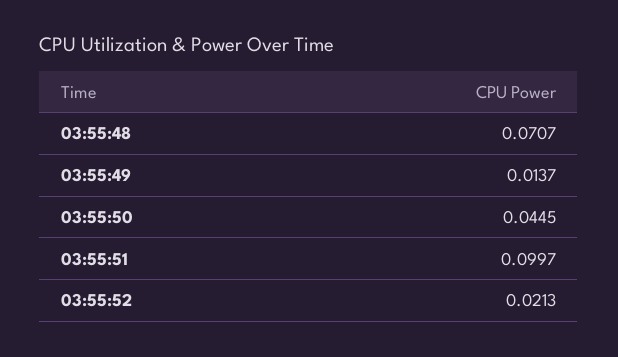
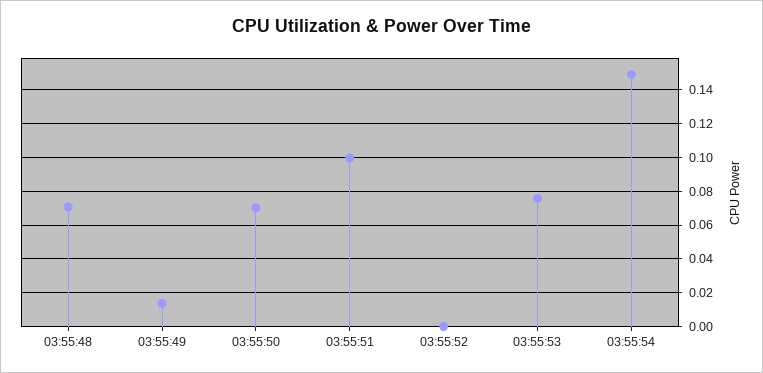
03:55:50: 0.0445 -> 0.07
03:55:52: 0.0213 -> 0
03:55:53: none -> 0.075
03:55:54: none -> 0.15

